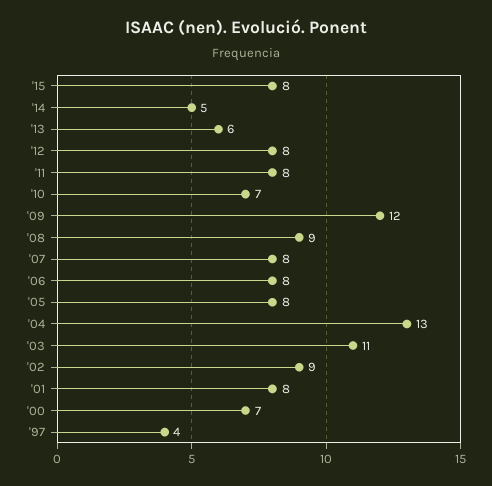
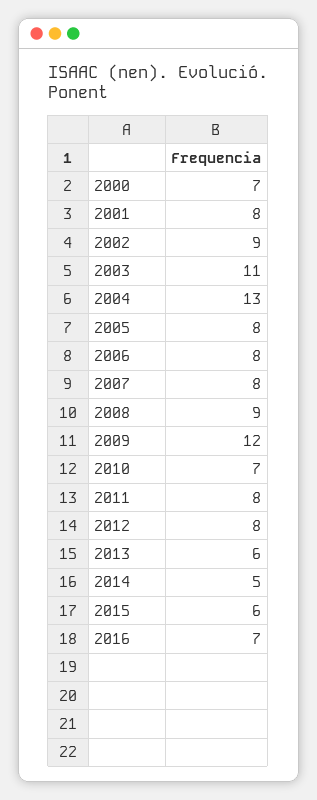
'15: 8 -> 6
'97: 4 -> none
2016: none -> 7

